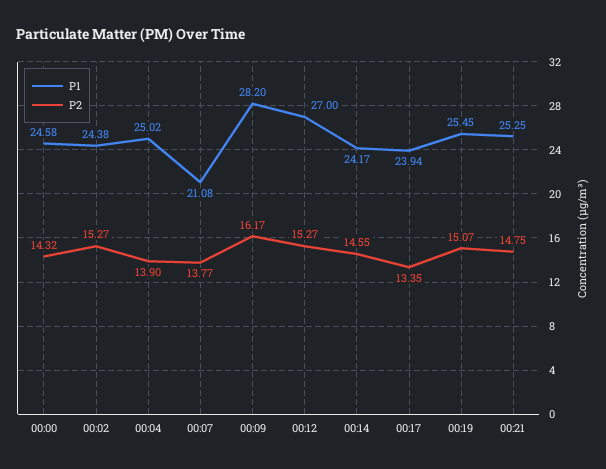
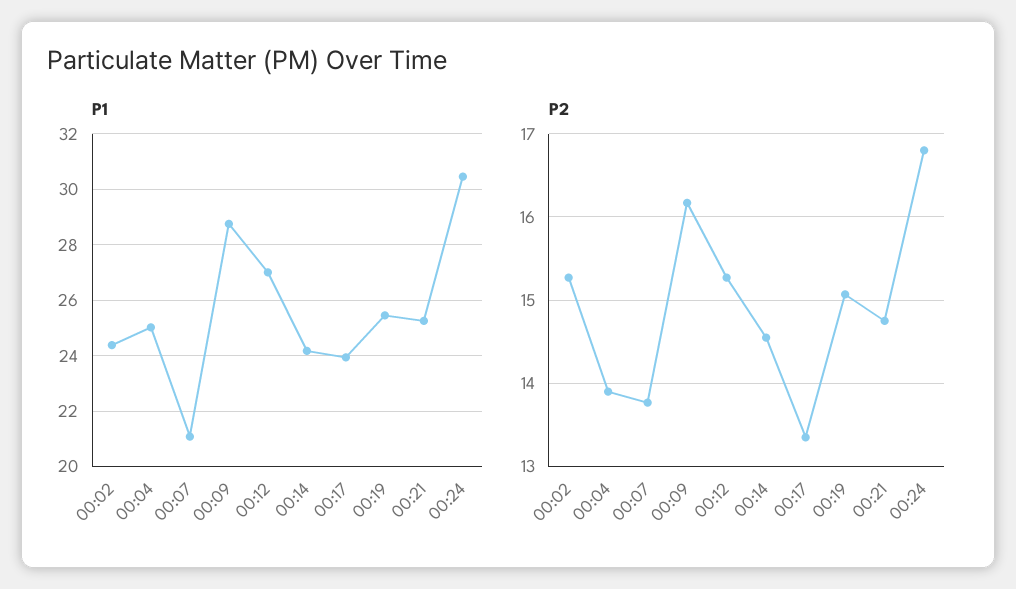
P1, 00:00: 24.58 -> none
P2, 00:00: 14.32 -> none
P1, 00:09: 28.2 -> 28.75
P1, 00:24: none -> 30.5
P2, 00:24: none -> 16.8

